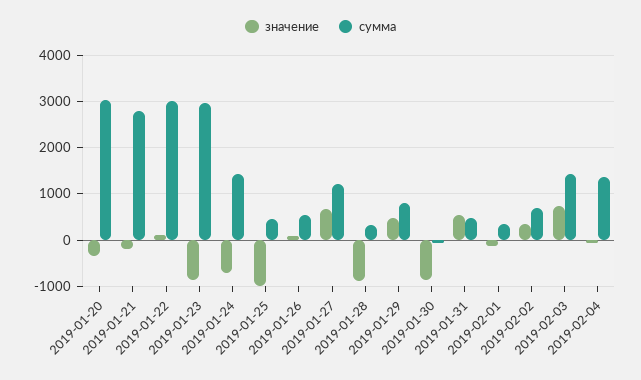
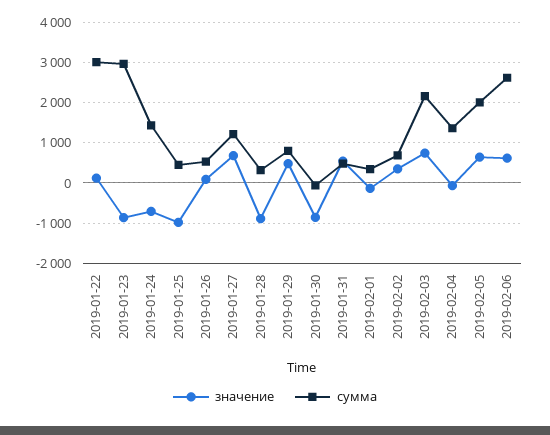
значение, 2019-01-20: -400 -> none
сумма, 2019-01-20: 3000 -> none
значение, 2019-01-21: -200 -> none
сумма, 2019-01-21: 2800 -> none
сумма, 2019-02-03: 1400 -> 2200
значение, 2019-02-05: none -> 600
сумма, 2019-02-05: none -> 2000
значение, 2019-02-06: none -> 600
сумма, 2019-02-06: none -> 2600

